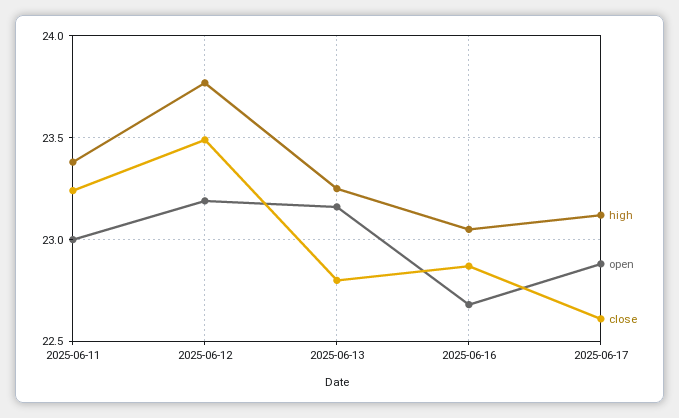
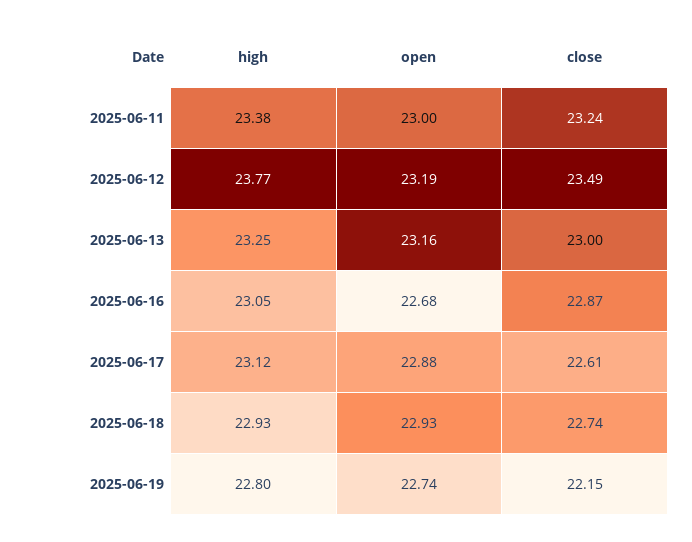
close, 2025-06-13: 22.8 -> 23
high, 2025-06-18: none -> 22.93
open, 2025-06-18: none -> 22.93
close, 2025-06-18: none -> 22.74
high, 2025-06-19: none -> 22.8
open, 2025-06-19: none -> 22.74
close, 2025-06-19: none -> 22.15

